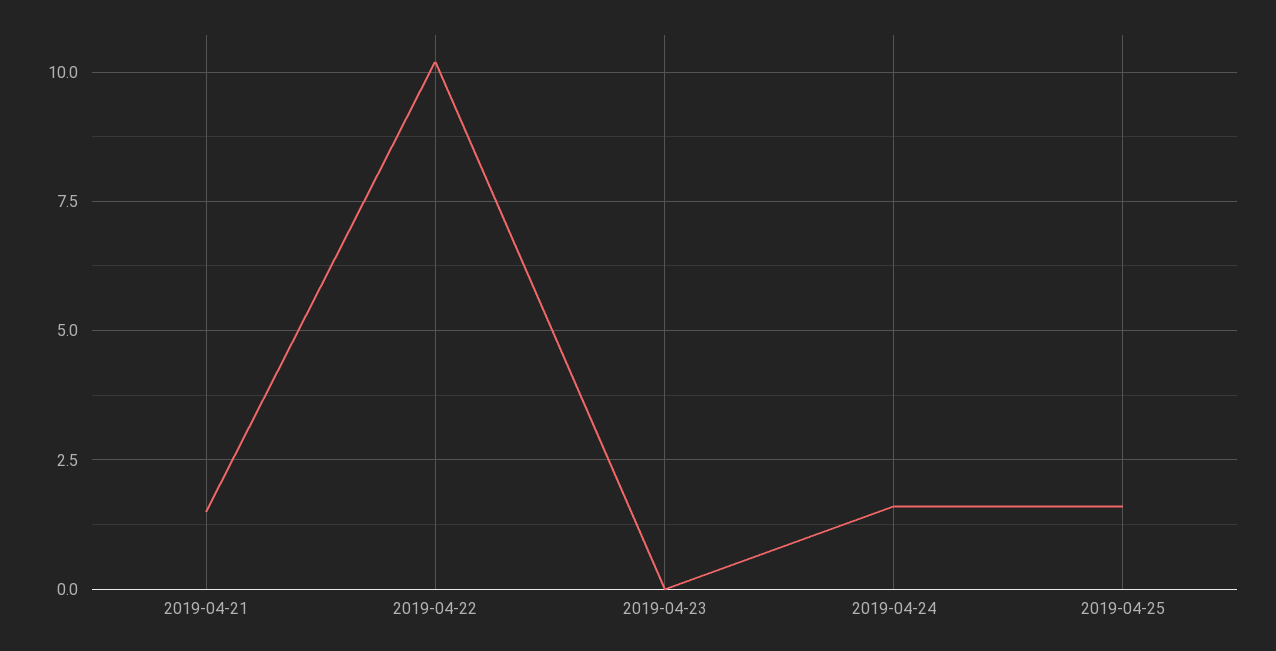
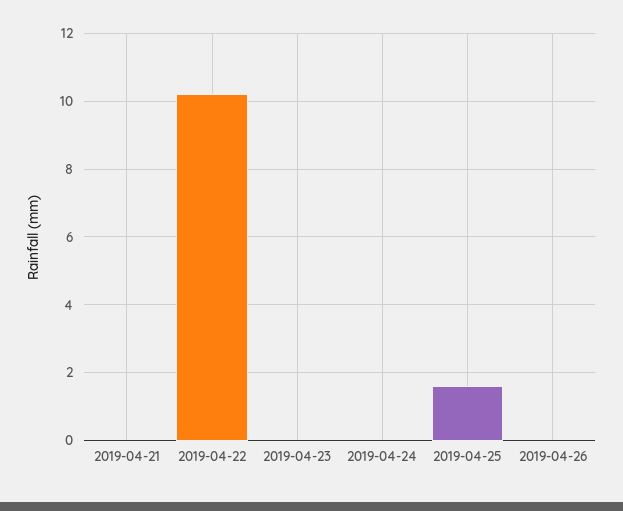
2019-04-21: 1.5 -> 0
2019-04-24: 1.5 -> 0
2019-04-26: none -> 0

